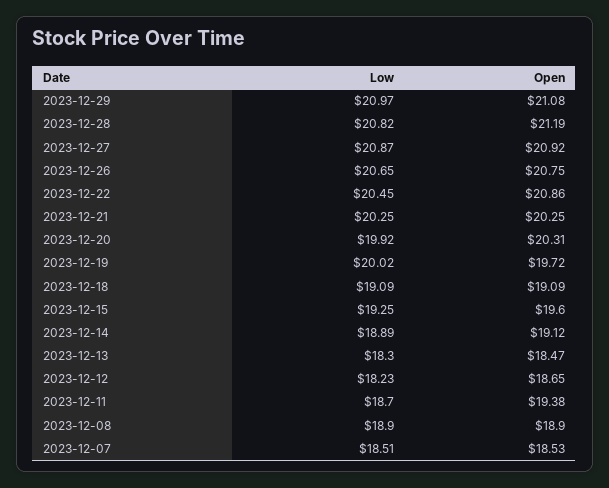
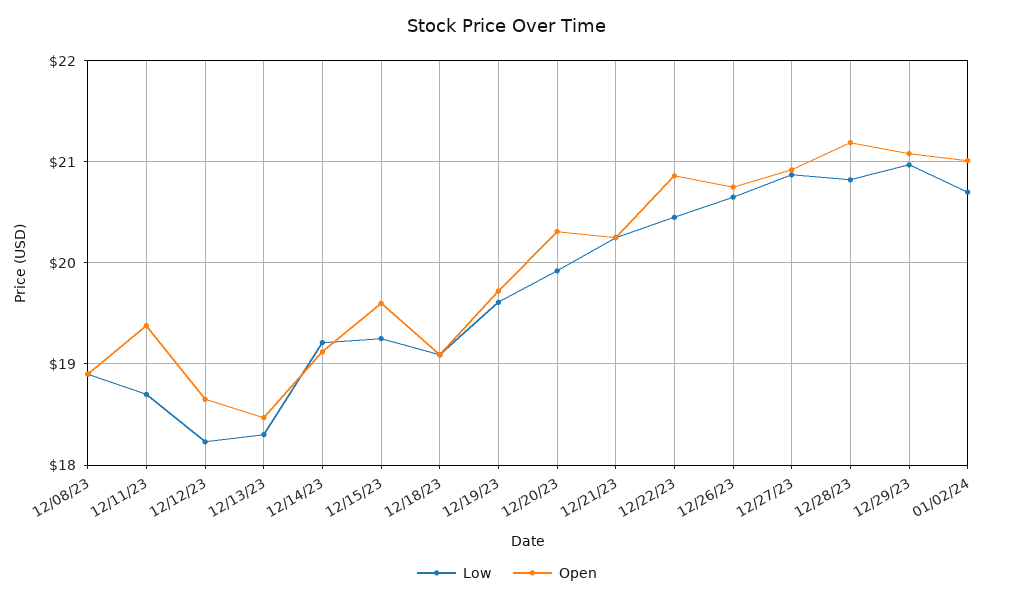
Low, 2023-12-19: 20.02 -> 19.6
Low, 2023-12-14: 18.89 -> 19.2
Low, 2023-12-07: 18.51 -> none
Open, 2023-12-07: 18.53 -> none
Low, 01/02/24: none -> 20.7
Open, 01/02/24: none -> 21

